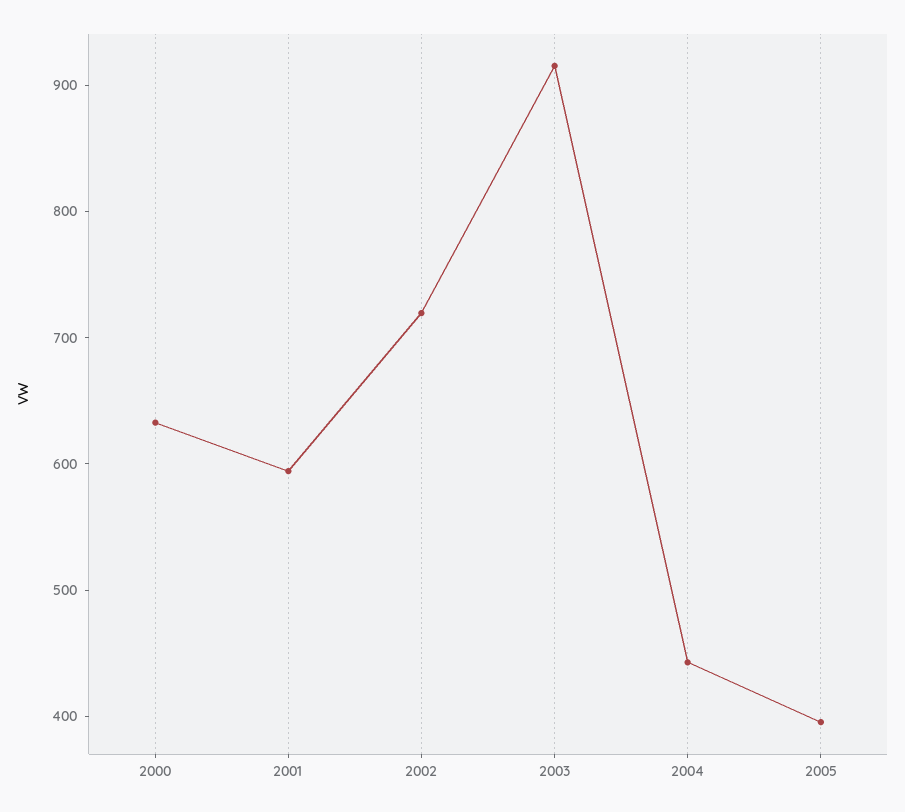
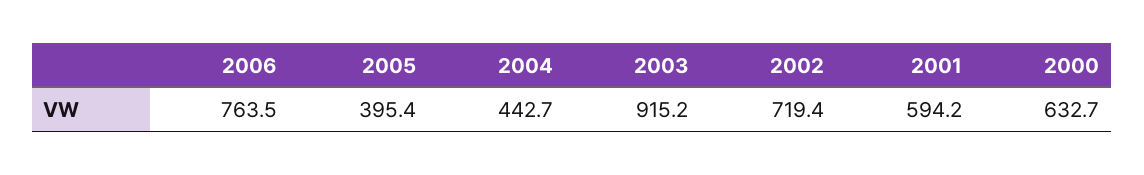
2006: none -> 763.5

